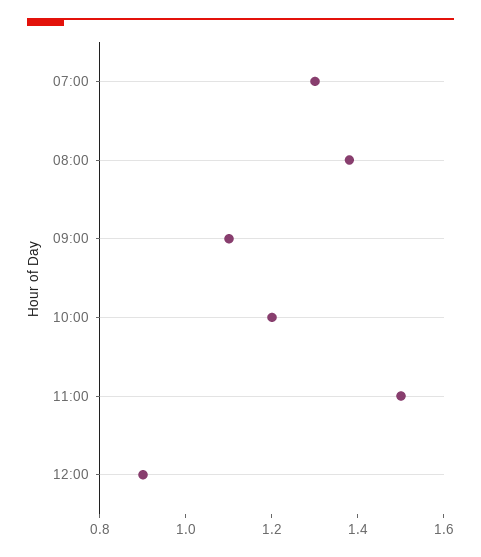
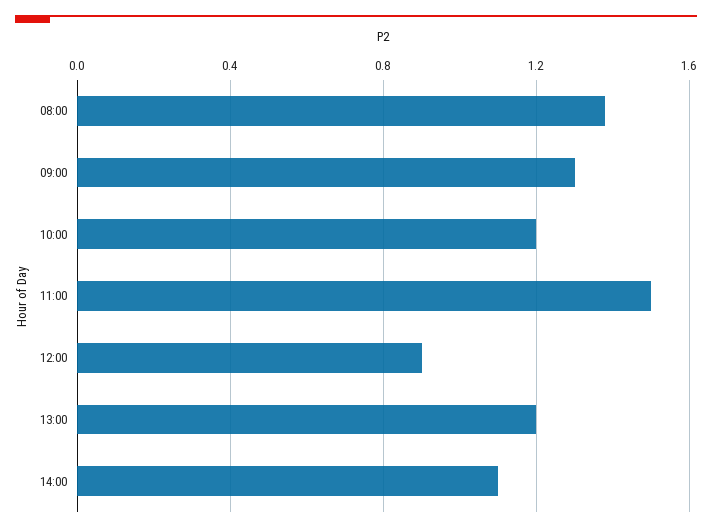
07:00: 1.3 -> none
09:00: 1.1 -> 1.3
13:00: none -> 1.2
14:00: none -> 1.1

